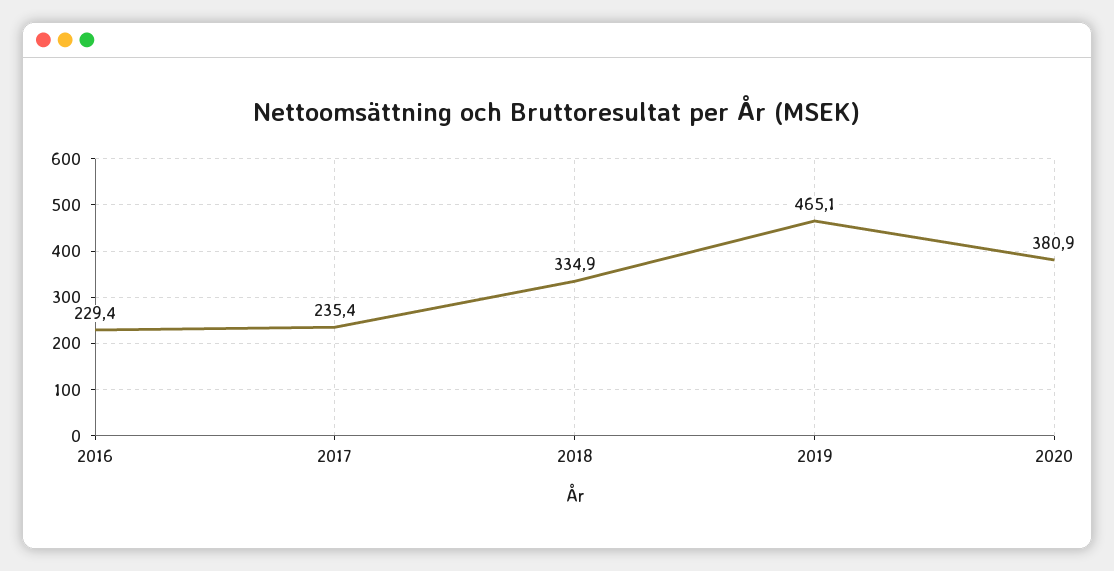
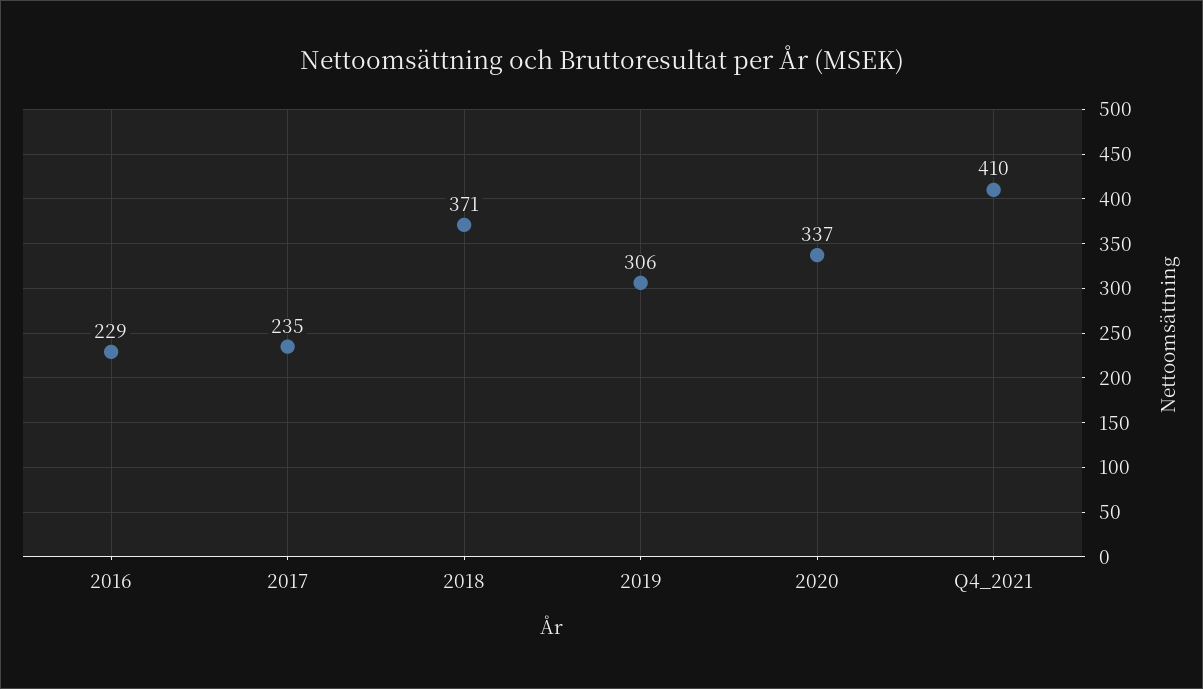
2018: 334.9 -> 371
2019: 465.1 -> 306
2020: 380.9 -> 337
Q4_2021: none -> 410

